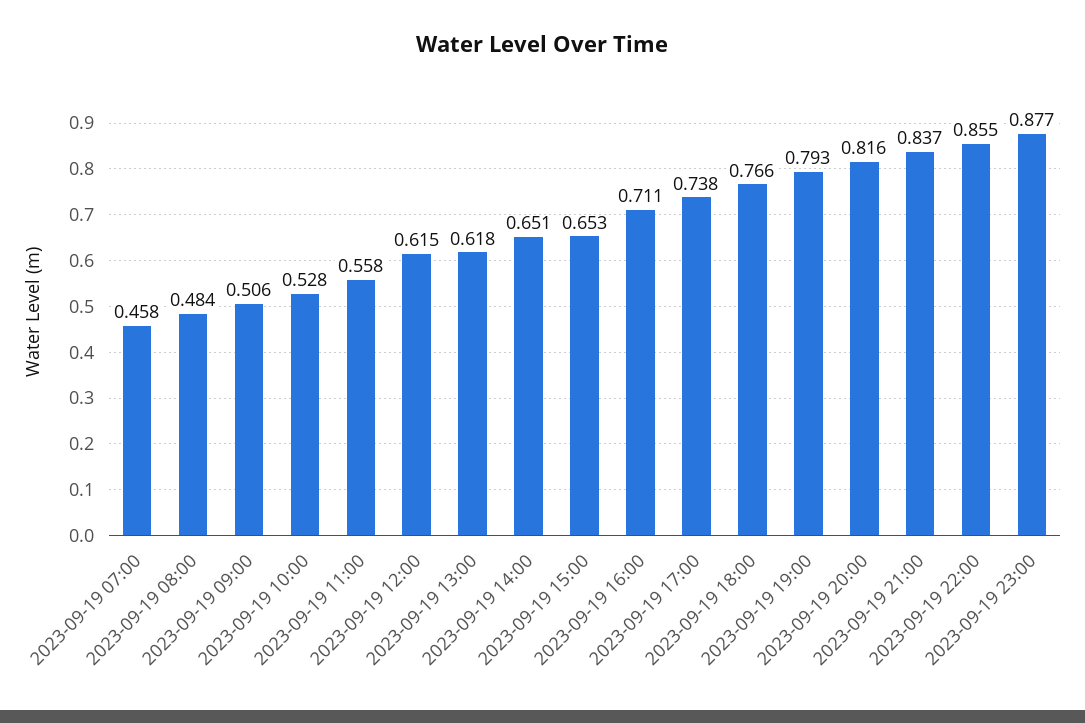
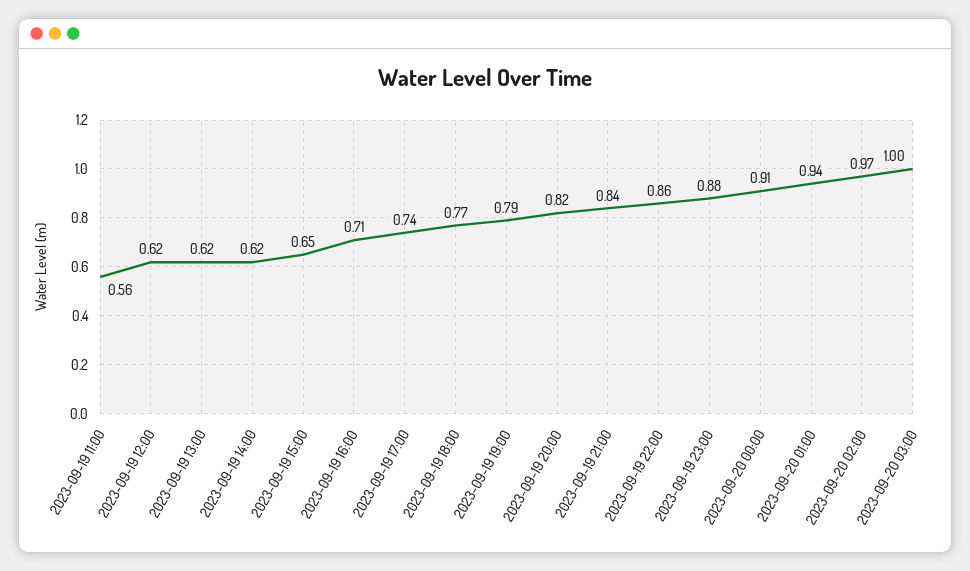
2023-09-19 07:00: 0.458 -> none
2023-09-19 08:00: 0.484 -> none
2023-09-19 09:00: 0.506 -> none
2023-09-19 10:00: 0.528 -> none
2023-09-19 14:00: 0.651 -> 0.62
2023-09-20 00:00: none -> 0.91
2023-09-20 01:00: none -> 0.94
2023-09-20 02:00: none -> 0.97
2023-09-20 03:00: none -> 1

